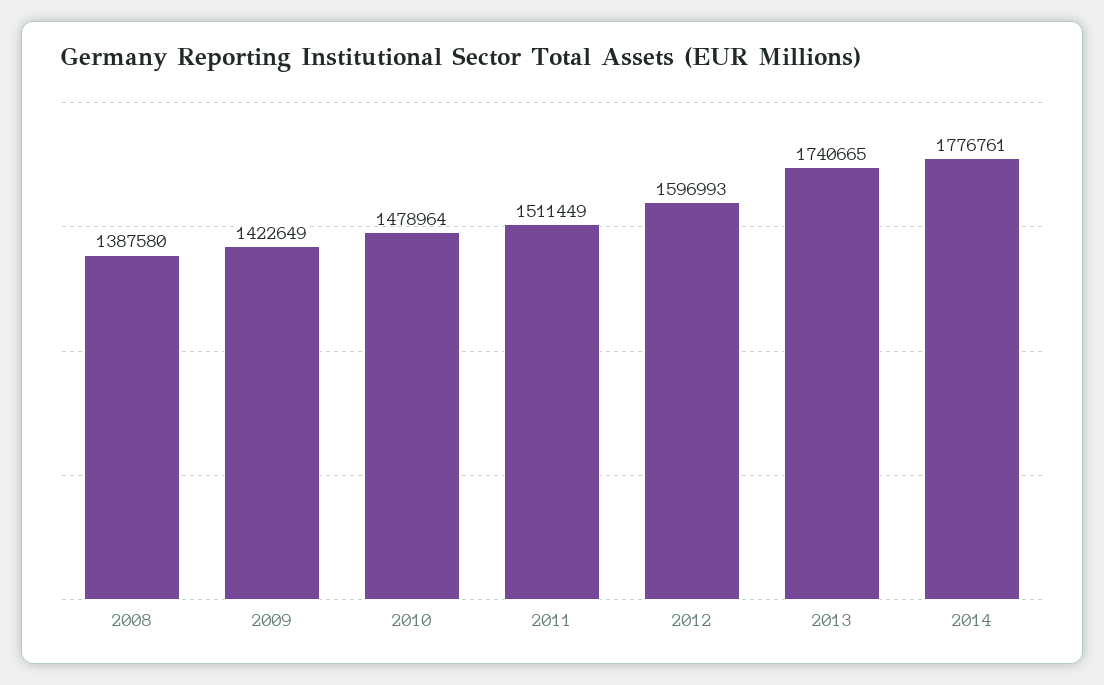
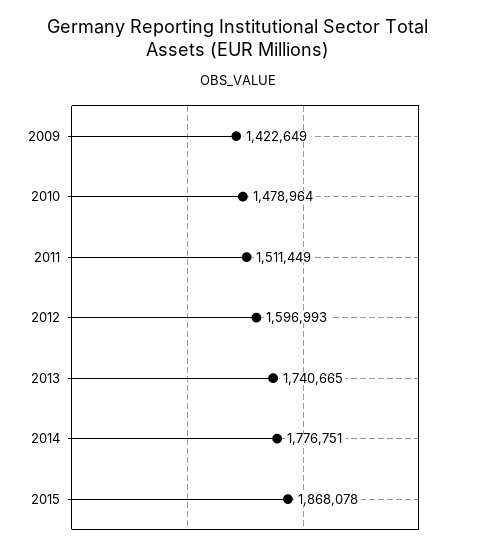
2008: 1387580 -> none
2014: 1776761 -> 1776751
2015: none -> 1868078

